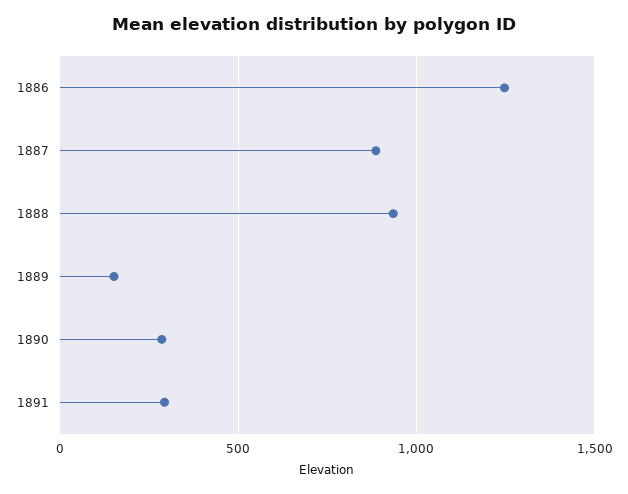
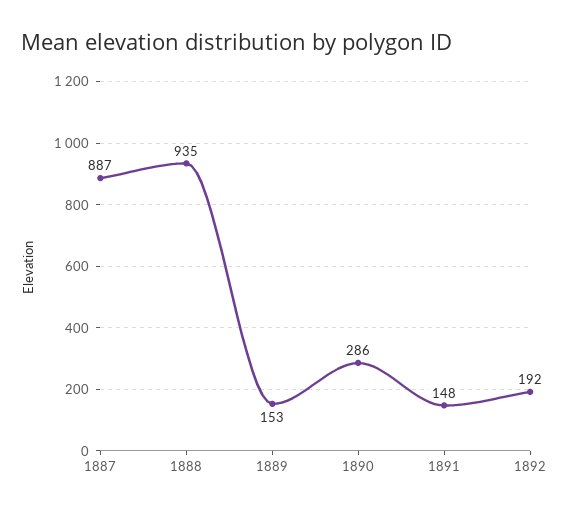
1886: 1250 -> none
1891: 300 -> 148
1892: none -> 192

